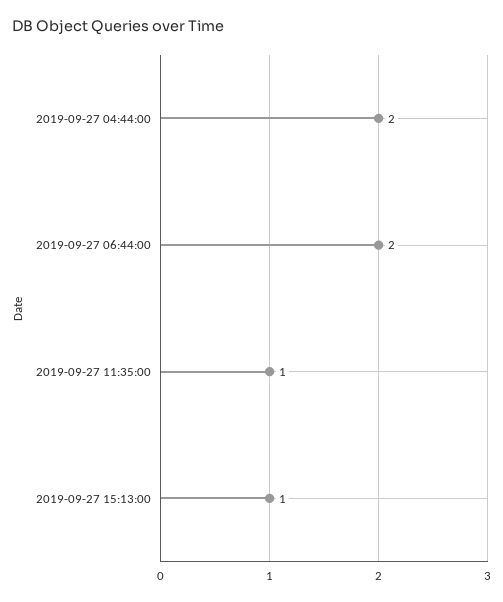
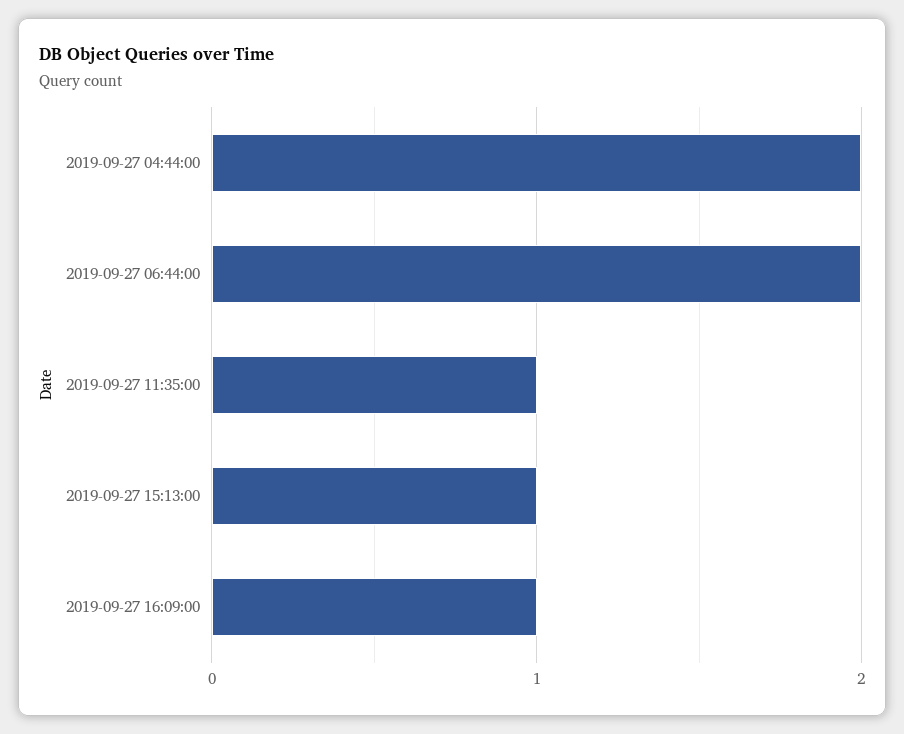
2019-09-27 16:09:00: none -> 1

